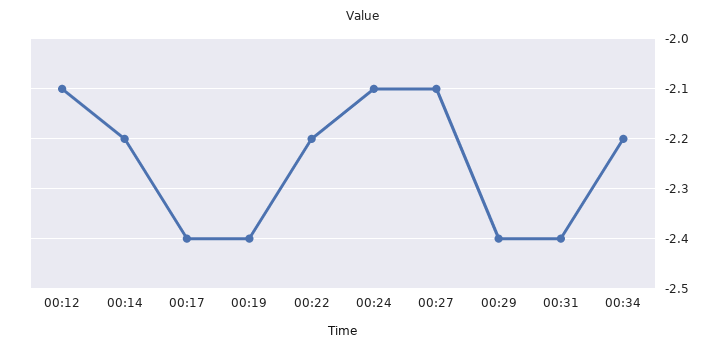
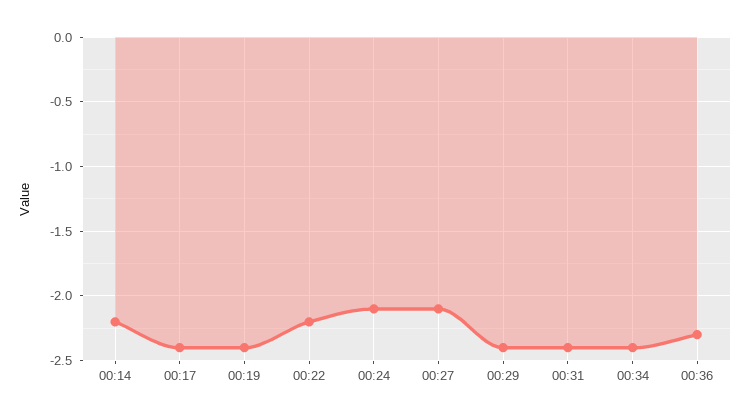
00:12: -2.1 -> none
00:34: -2.2 -> -2.4
00:36: none -> -2.3

